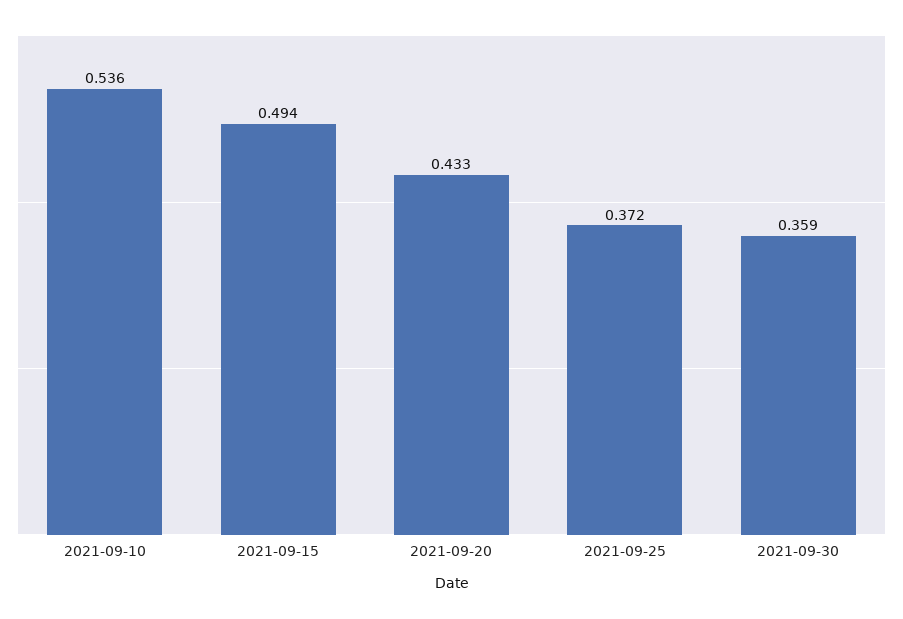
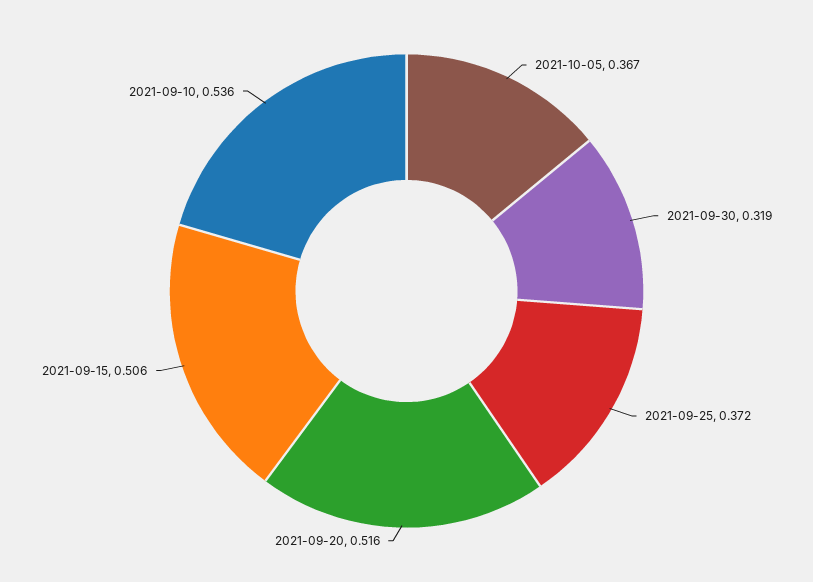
2021-09-15: 0.494 -> 0.506
2021-09-20: 0.433 -> 0.516
2021-09-30: 0.359 -> 0.319
2021-10-05: none -> 0.367

